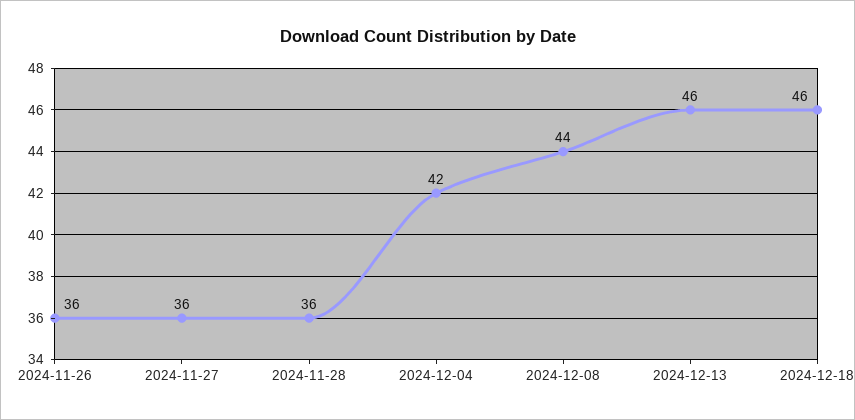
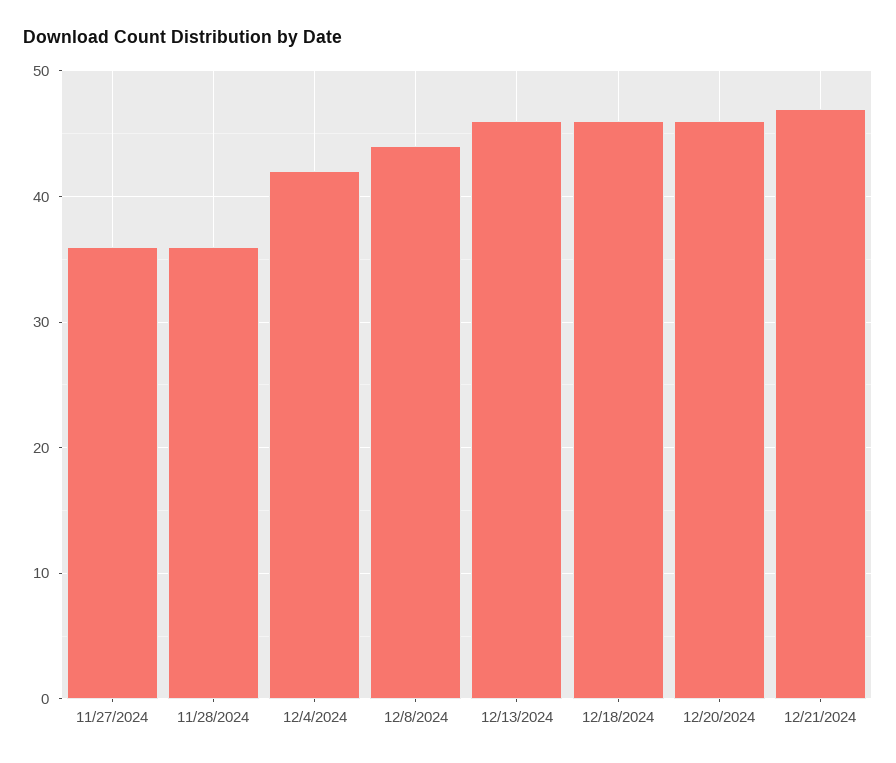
2024-11-26: 36 -> none
12/20/2024: none -> 46
12/21/2024: none -> 47

